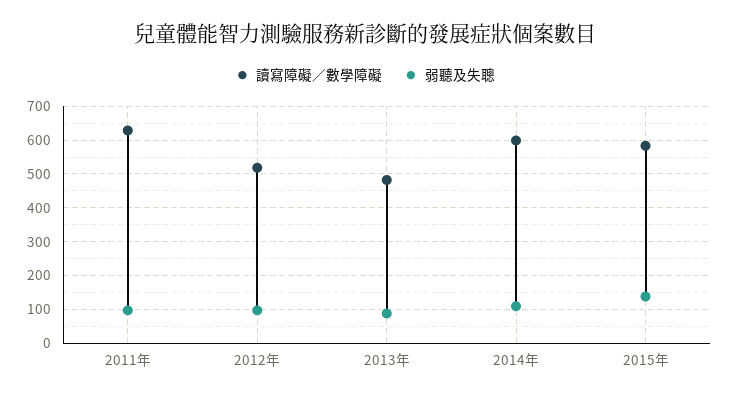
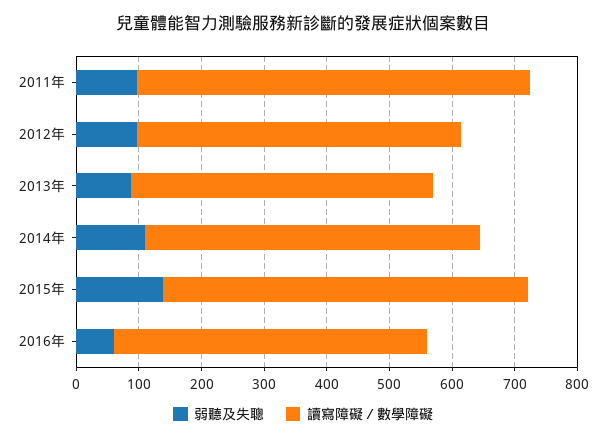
讀寫障礙／數學障礙, 2014年: 600 -> 540
弱聽及失聰, 2016年: none -> 60
讀寫障礙／數學障礙, 2016年: none -> 500

